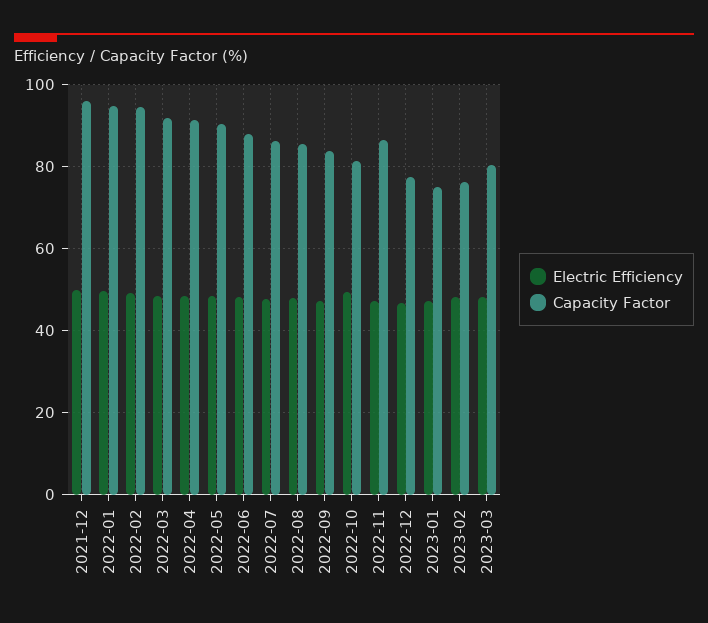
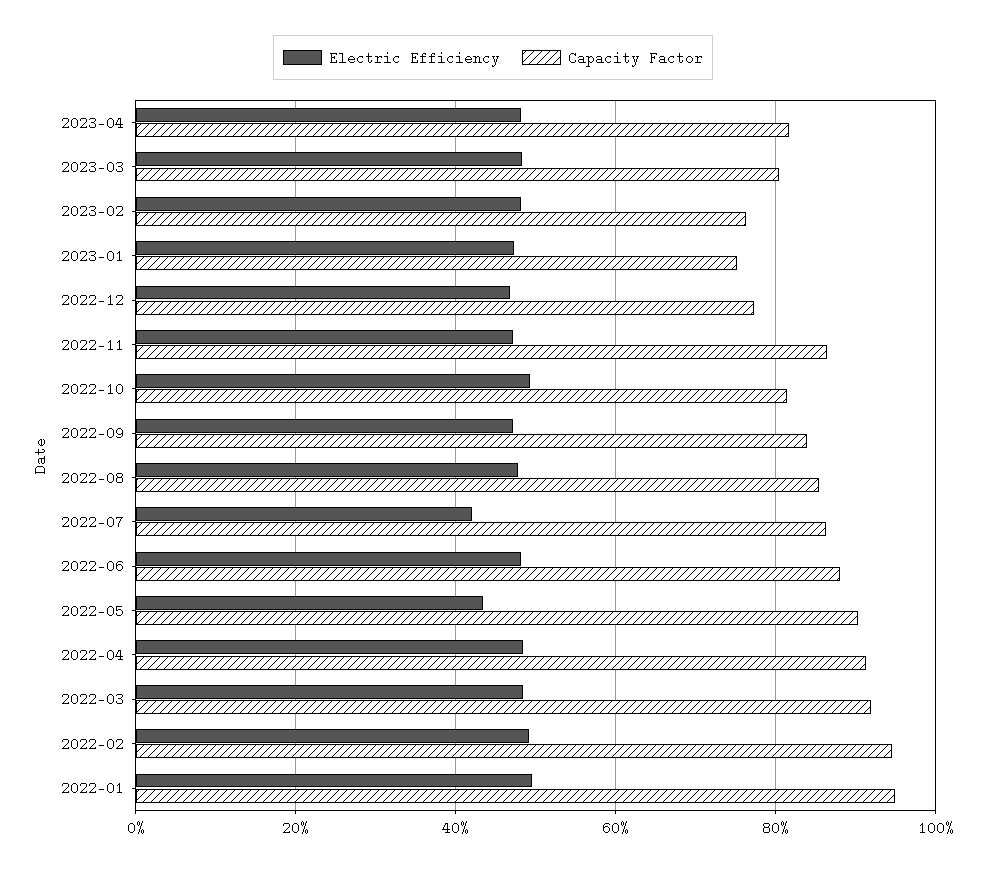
Electric Efficiency, 2021-12: 50 -> none
Capacity Factor, 2021-12: 96 -> none
Electric Efficiency, 2022-05: 48 -> 44
Electric Efficiency, 2022-07: 48 -> 42
Electric Efficiency, 2023-04: none -> 48
Capacity Factor, 2023-04: none -> 82

